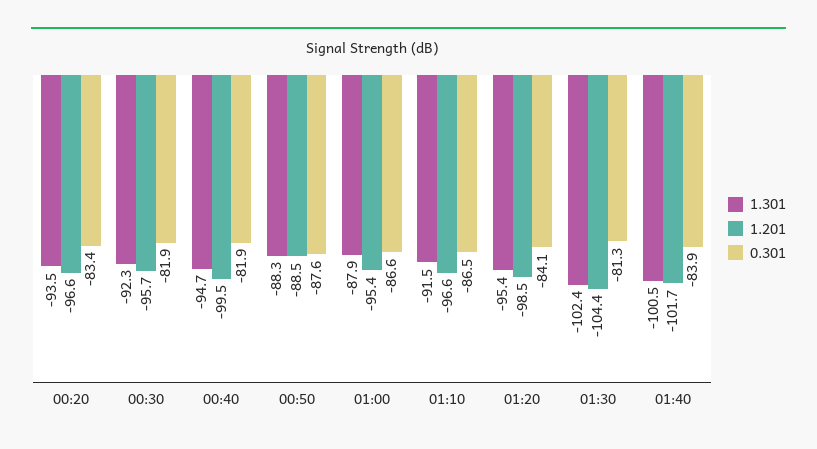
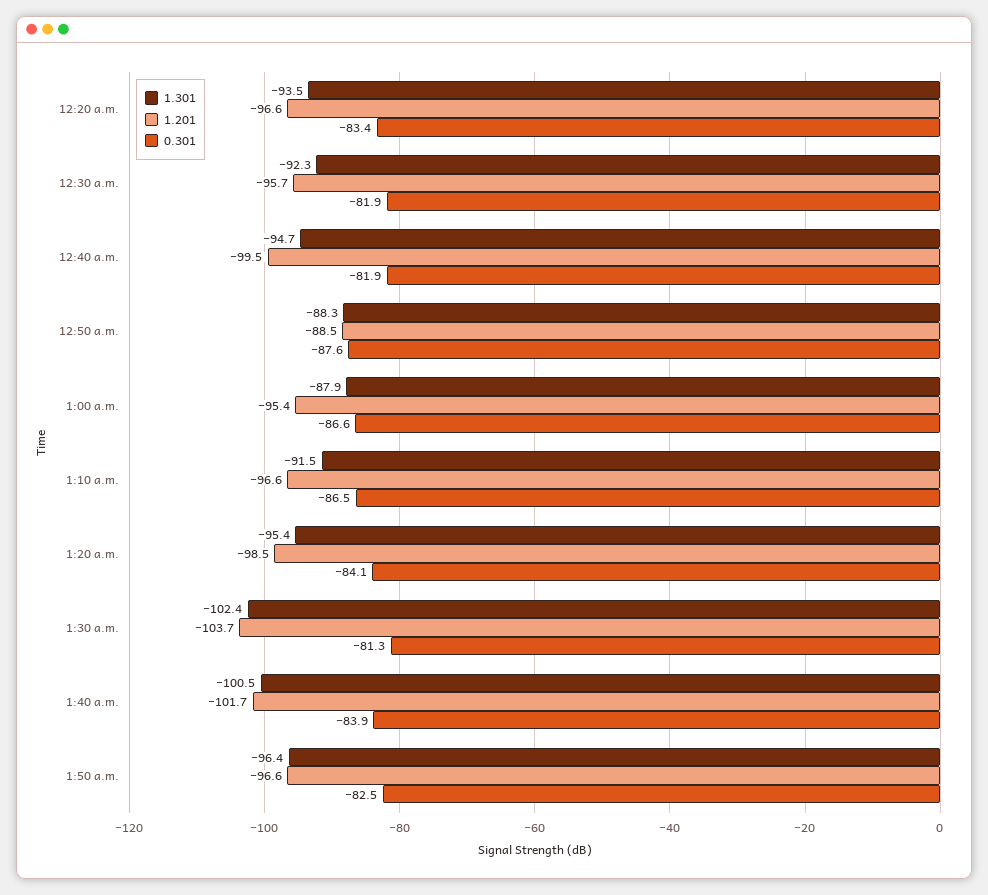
1.201, 01:30: -104.4 -> -103.7
1.301, 1:50 a.m.: none -> -96.4
1.201, 1:50 a.m.: none -> -96.6
0.301, 1:50 a.m.: none -> -82.5

